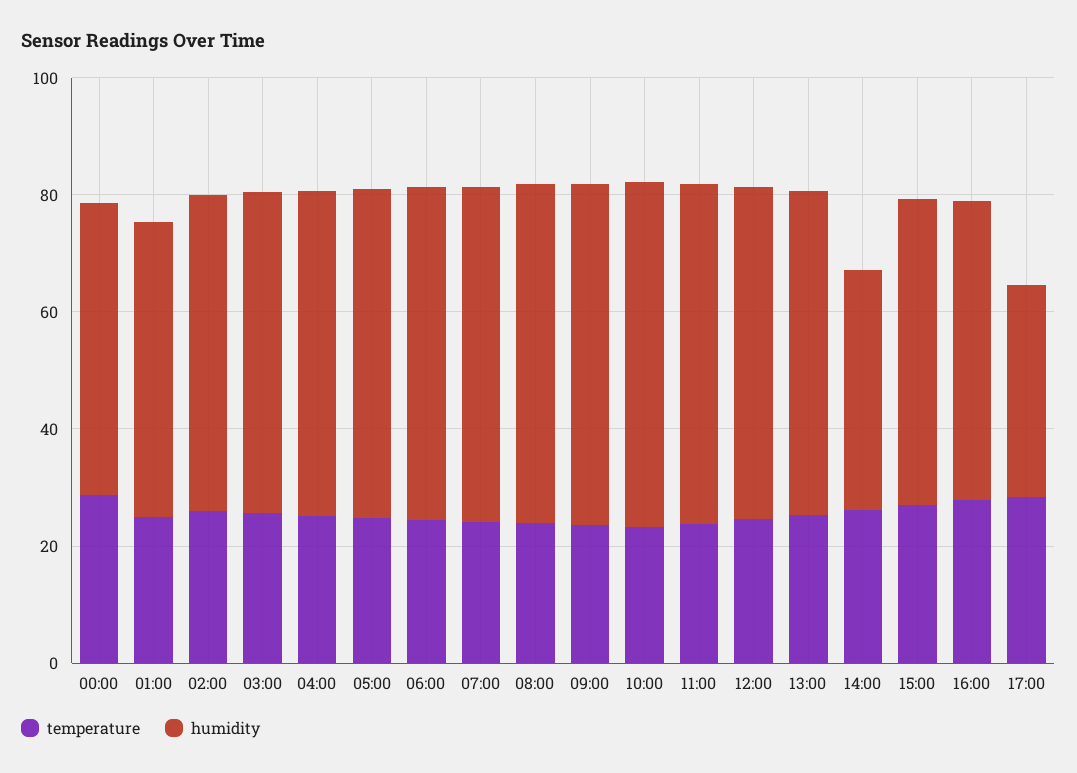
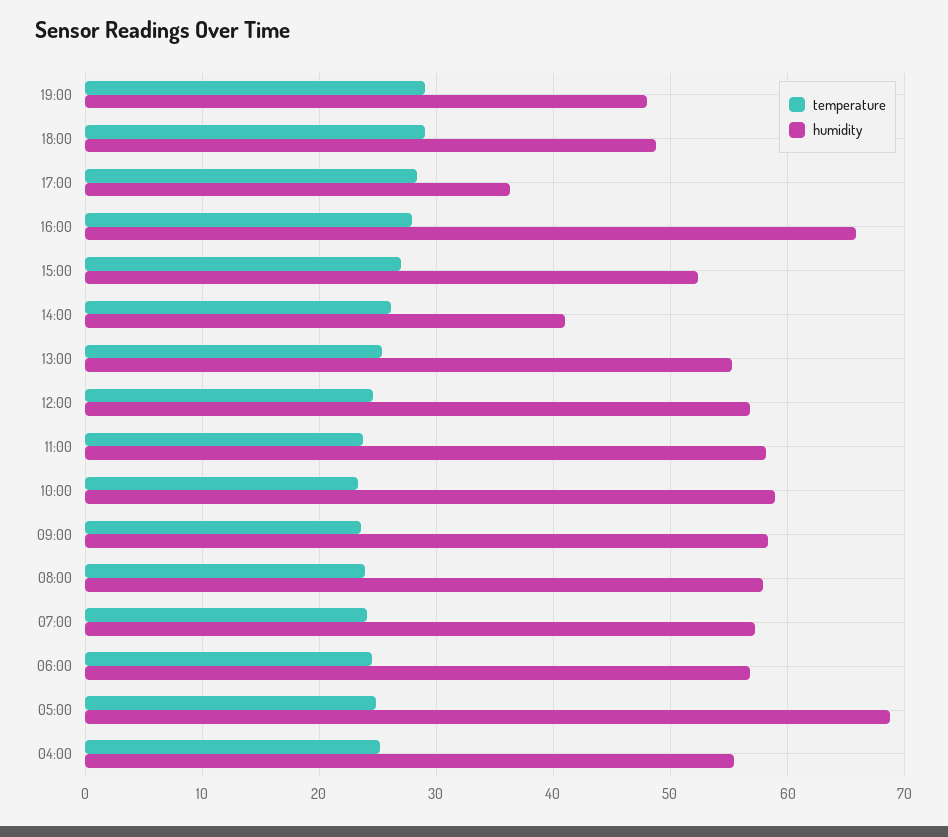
temperature, 00:00: 30 -> none
humidity, 00:00: 50 -> none
temperature, 01:00: 25 -> none
humidity, 01:00: 50 -> none
temperature, 02:00: 25 -> none
humidity, 02:00: 55 -> none
temperature, 03:00: 25 -> none
humidity, 03:00: 55 -> none
humidity, 05:00: 55 -> 69
humidity, 16:00: 50 -> 66
temperature, 19:00: none -> 29
humidity, 19:00: none -> 48
temperature, 18:00: none -> 29
humidity, 18:00: none -> 49

